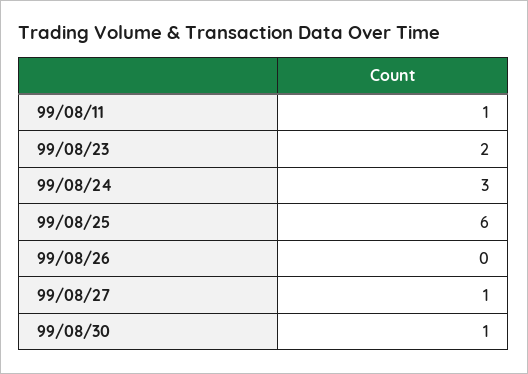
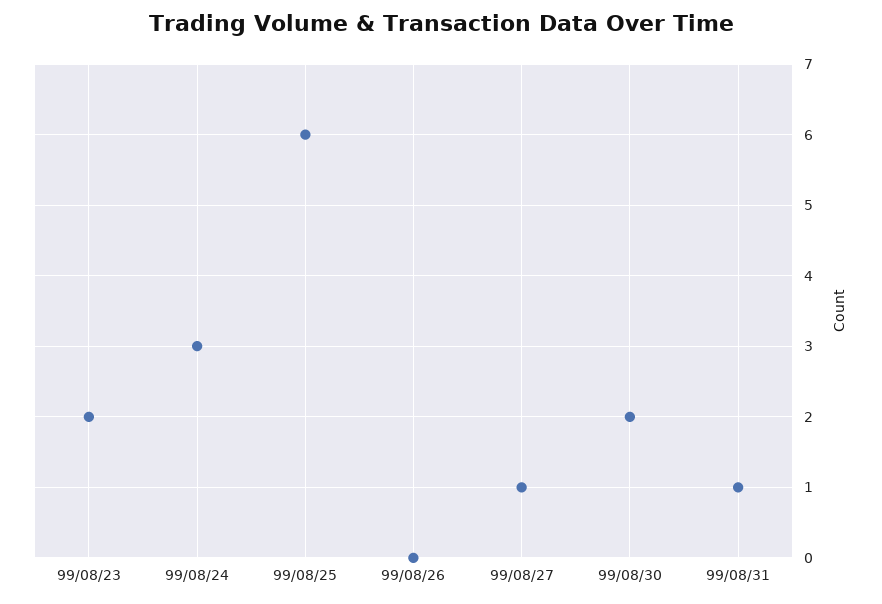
99/08/11: 1 -> none
99/08/30: 1 -> 2
99/08/31: none -> 1

